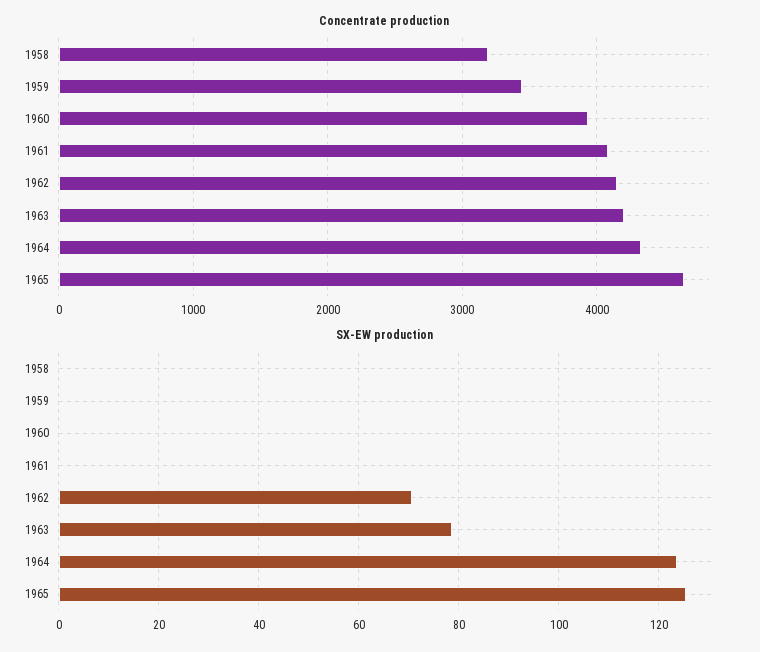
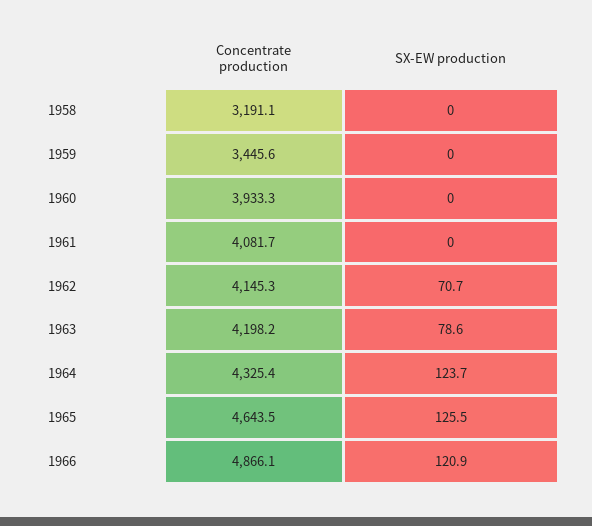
Concentrate production, 1966: none -> 4866.1
SX-EW production, 1966: none -> 120.9

